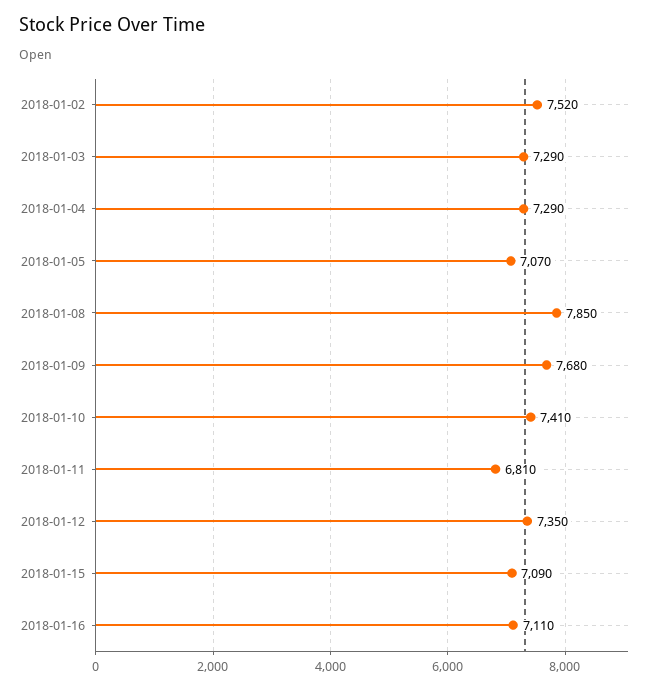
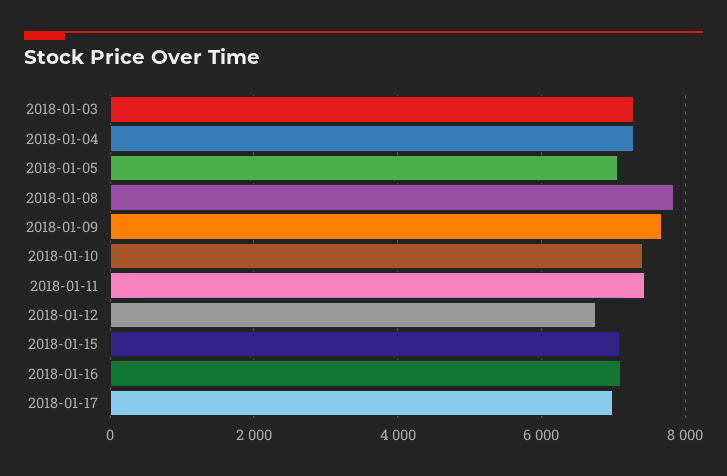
2018-01-02: 7520 -> none
2018-01-11: 6810 -> 7400
2018-01-12: 7350 -> 6800
2018-01-17: none -> 7000

